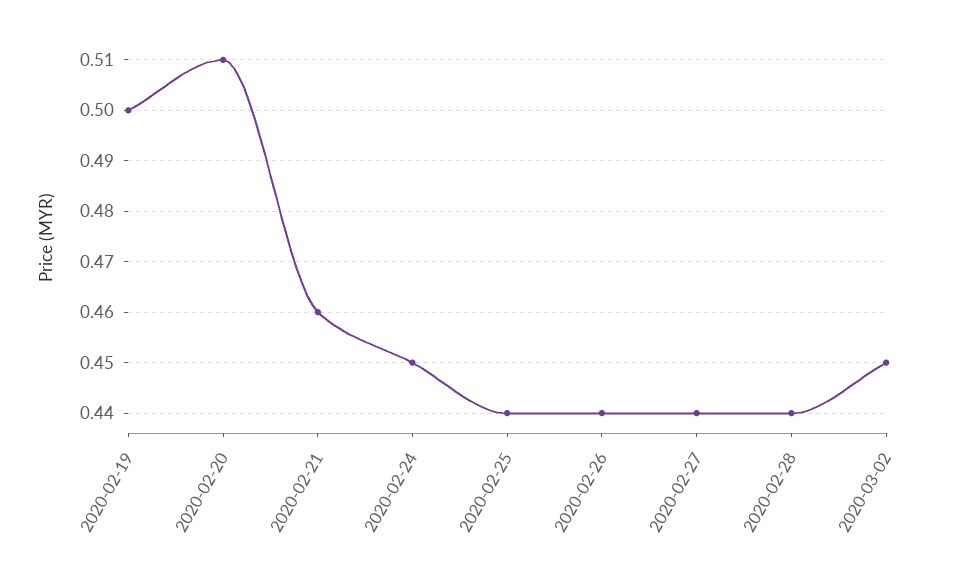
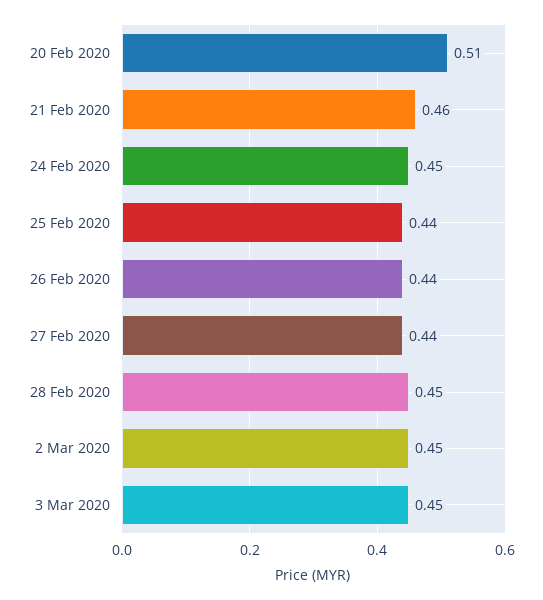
2020-02-19: 0.5 -> none
2020-02-28: 0.44 -> 0.45
3 Mar 2020: none -> 0.45

